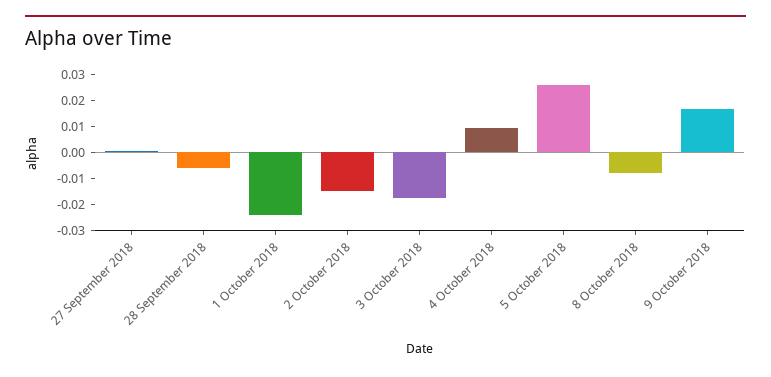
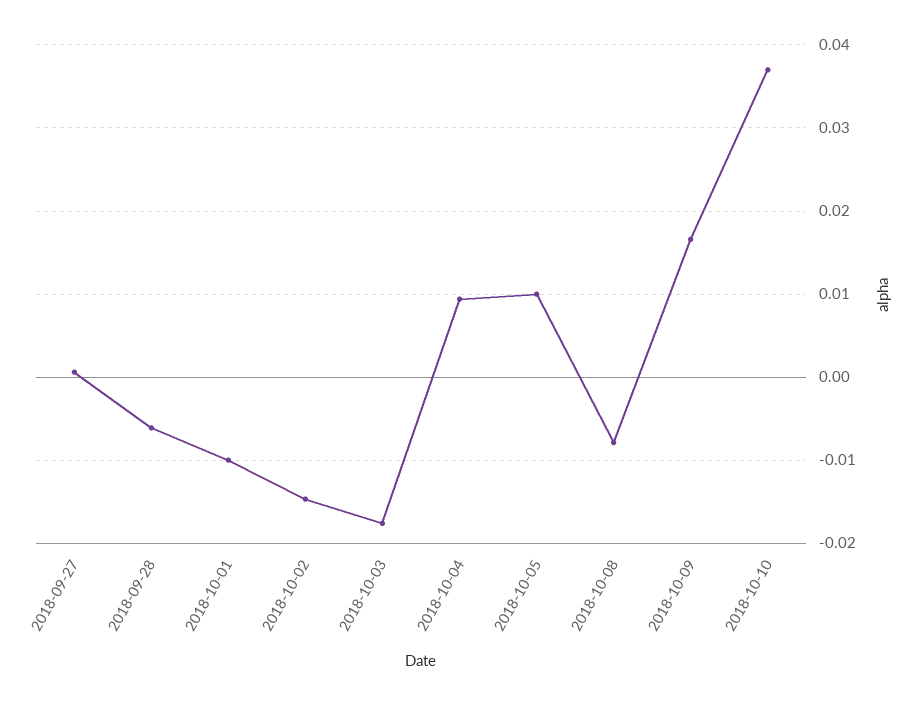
1 October 2018: -0.025 -> -0.01
5 October 2018: 0.025 -> 0.01
2018-10-10: none -> 0.037

